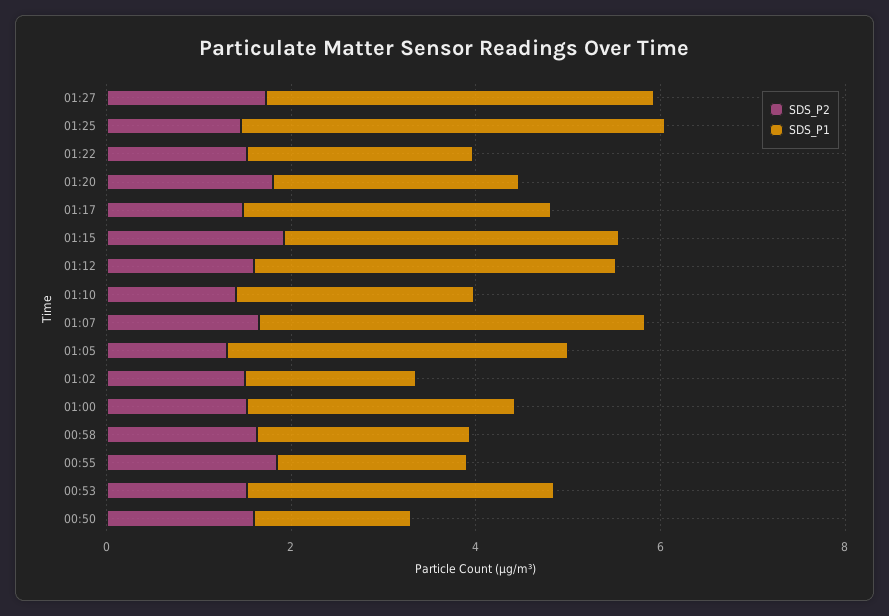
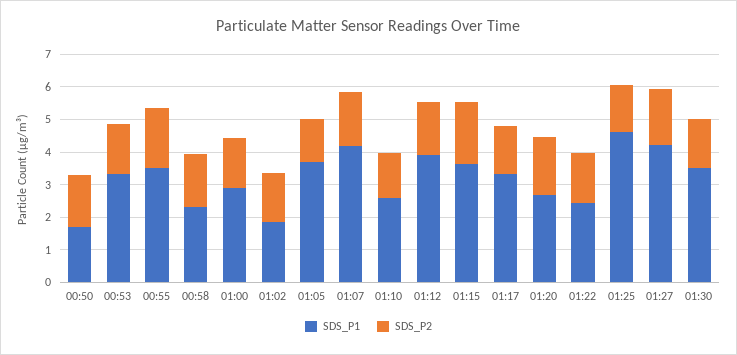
SDS_P1, 00:55: 2 -> 3.5
SDS_P1, 01:30: none -> 3.5
SDS_P2, 01:30: none -> 1.5

